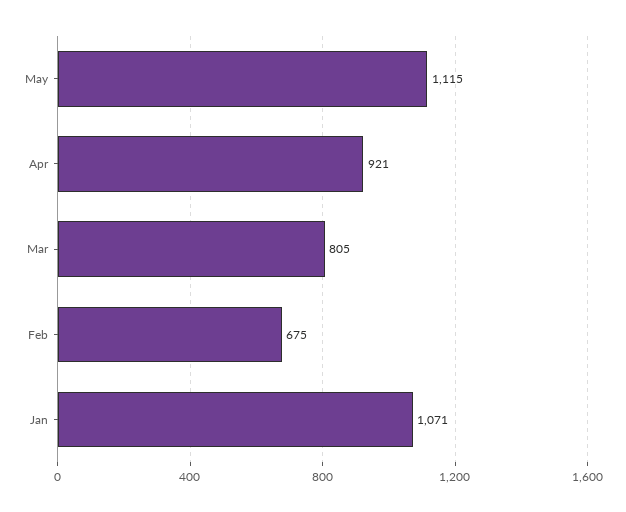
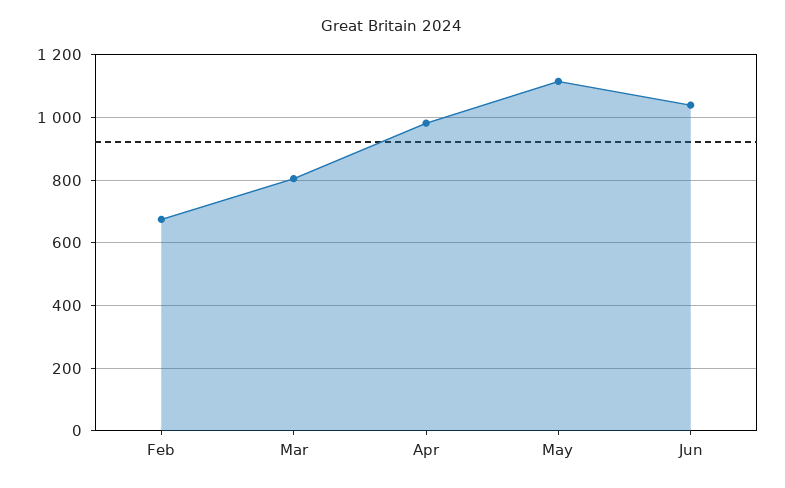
Apr: 921 -> 980
Jan: 1071 -> none
Jun: none -> 1040

